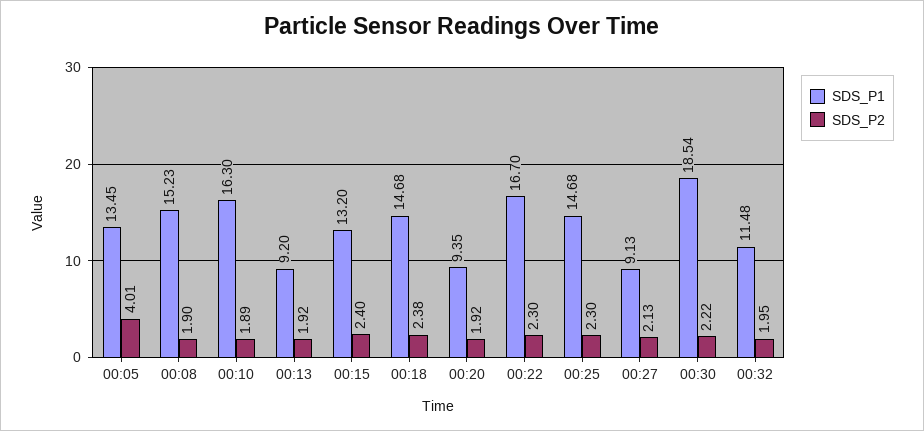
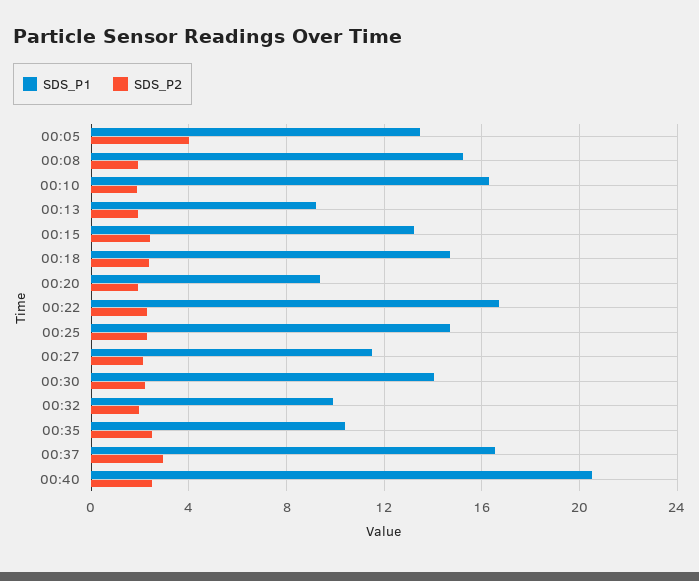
SDS_P1, 00:27: 9.13 -> 11.5
SDS_P1, 00:30: 18.54 -> 14
SDS_P1, 00:32: 11.48 -> 10
SDS_P1, 00:35: none -> 10.5
SDS_P2, 00:35: none -> 2.5
SDS_P1, 00:37: none -> 16.5
SDS_P2, 00:37: none -> 3
SDS_P1, 00:40: none -> 20.5
SDS_P2, 00:40: none -> 2.5

